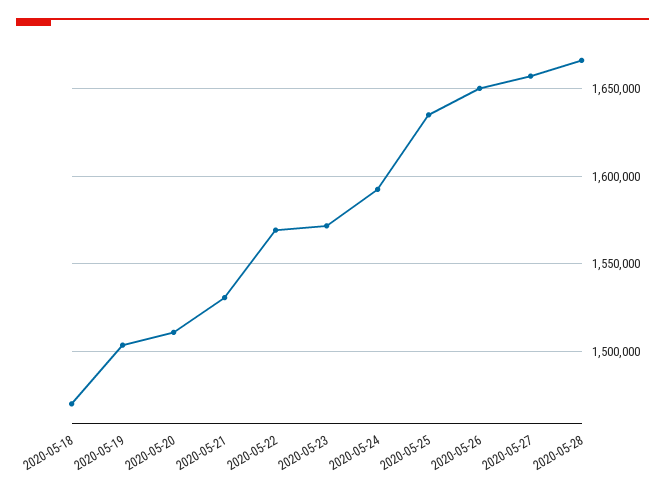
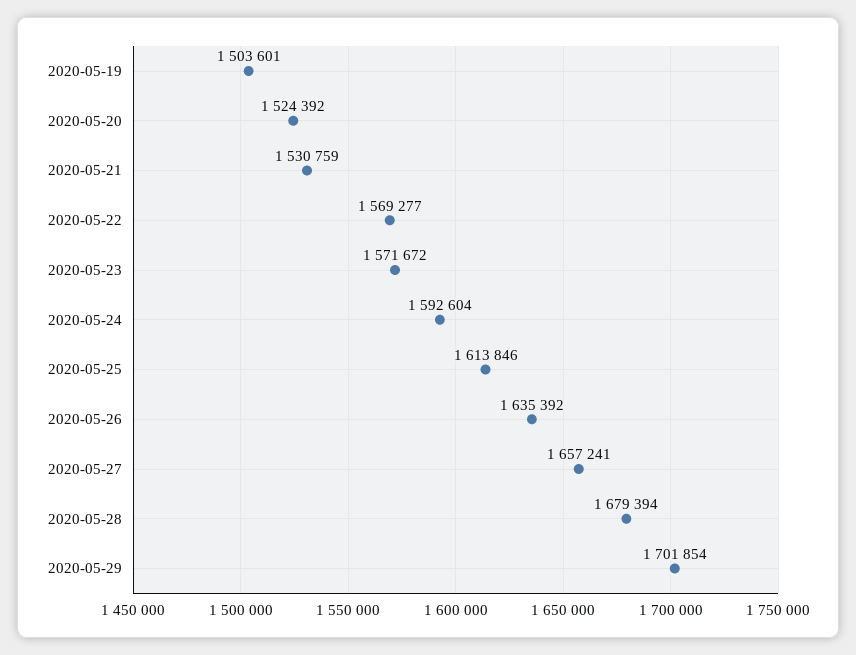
2020-05-18: 1470000 -> none
2020-05-20: 1510000 -> 1524392
2020-05-25: 1635000 -> 1613846
2020-05-26: 1650000 -> 1635392
2020-05-28: 1665000 -> 1679394
2020-05-29: none -> 1701854

